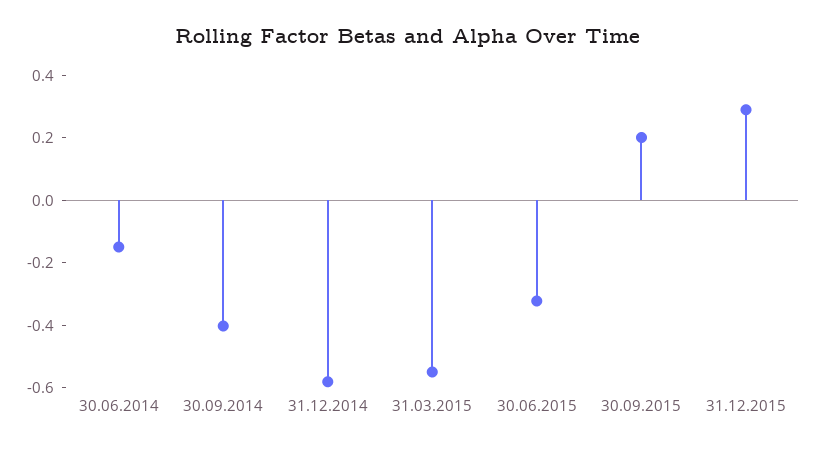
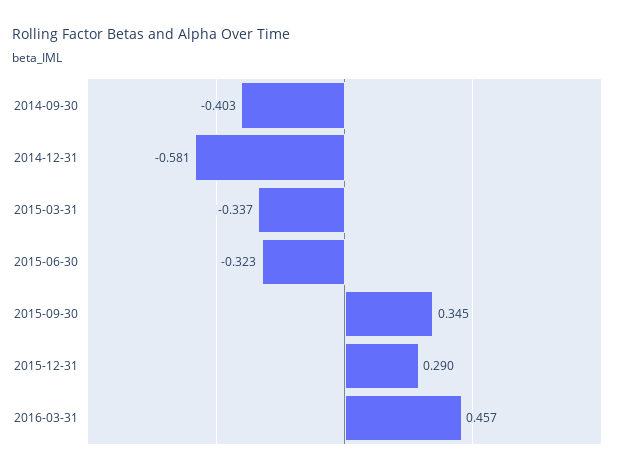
30.06.2014: -0.15 -> none
31.03.2015: -0.55 -> -0.337
30.09.2015: 0.2 -> 0.345
2016-03-31: none -> 0.457

